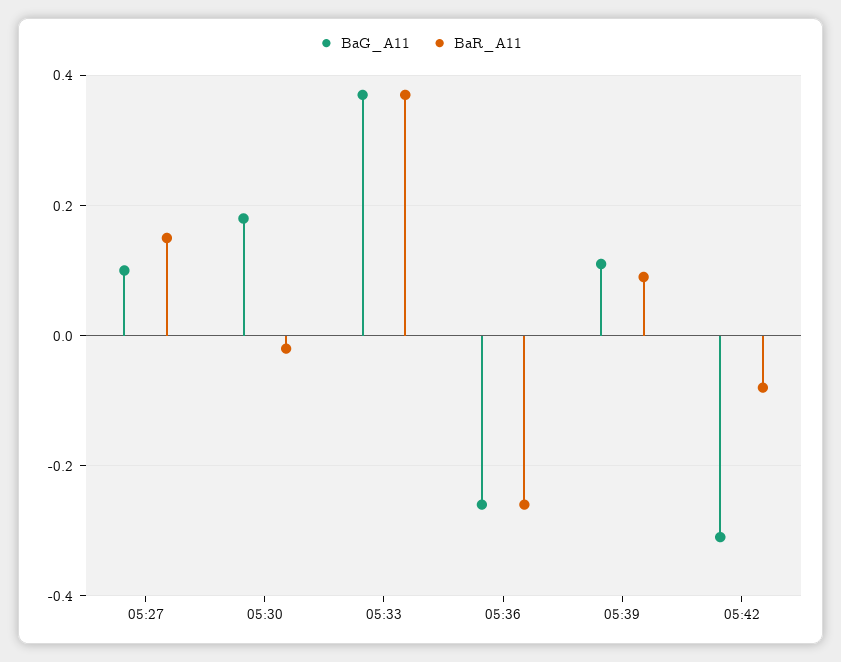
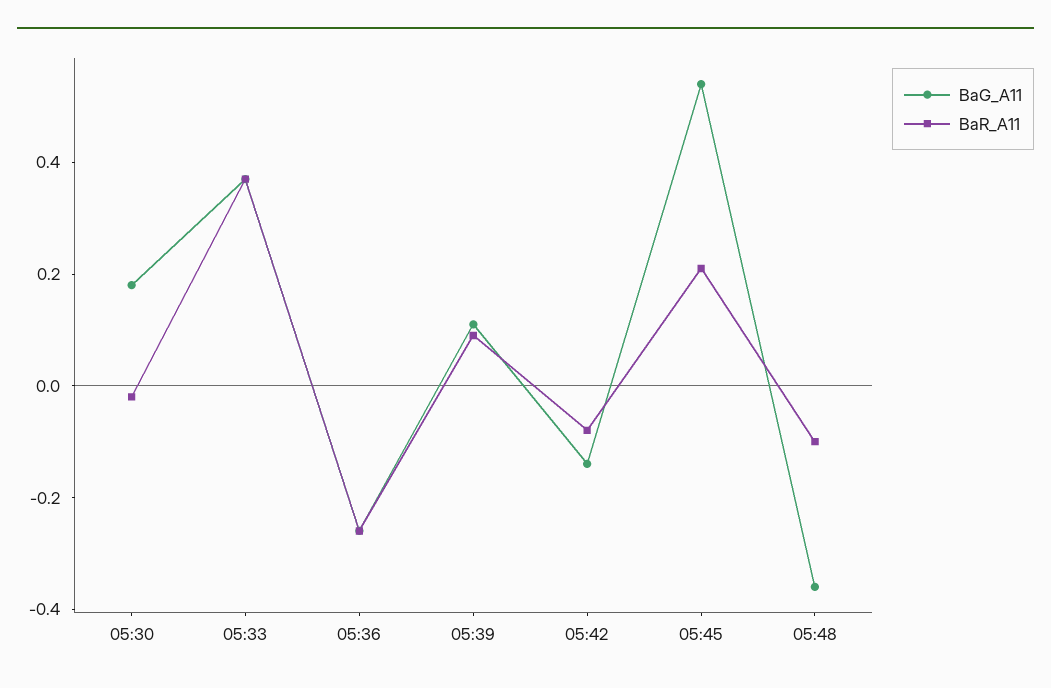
BaG_A11, 05:27: 0.1 -> none
BaR_A11, 05:27: 0.15 -> none
BaG_A11, 05:42: -0.3 -> -0.15
BaG_A11, 05:45: none -> 0.55
BaR_A11, 05:45: none -> 0.2
BaG_A11, 05:48: none -> -0.35
BaR_A11, 05:48: none -> -0.1

